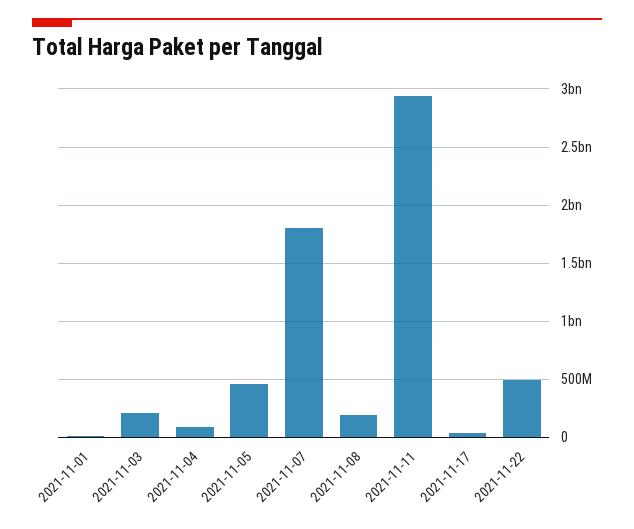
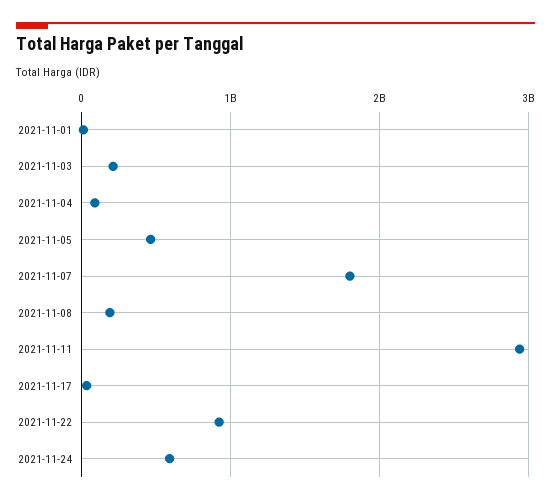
2021-11-22: 500000000 -> 900000000
2021-11-24: none -> 600000000

